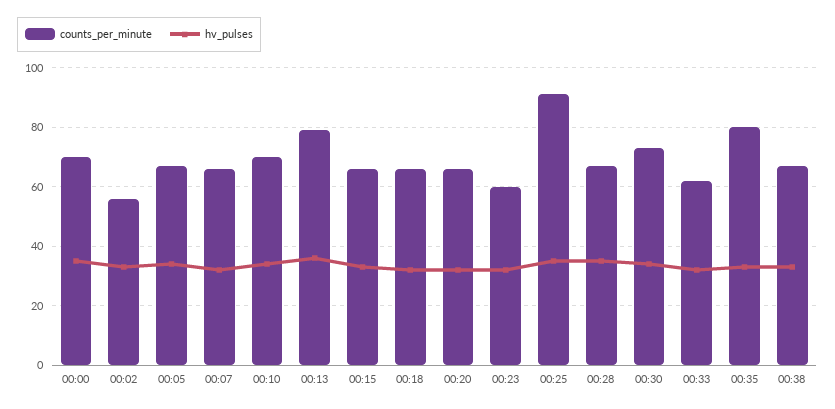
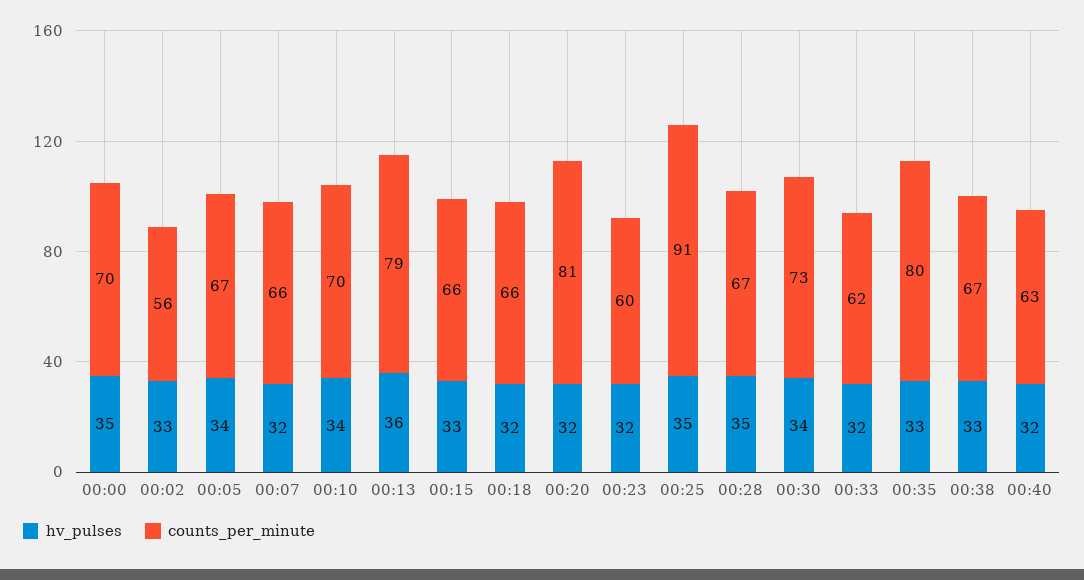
counts_per_minute, 00:20: 65 -> 81
hv_pulses, 00:40: none -> 32
counts_per_minute, 00:40: none -> 63

